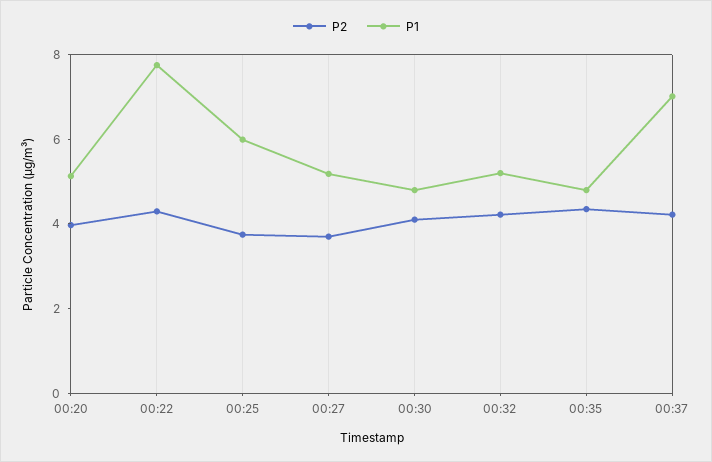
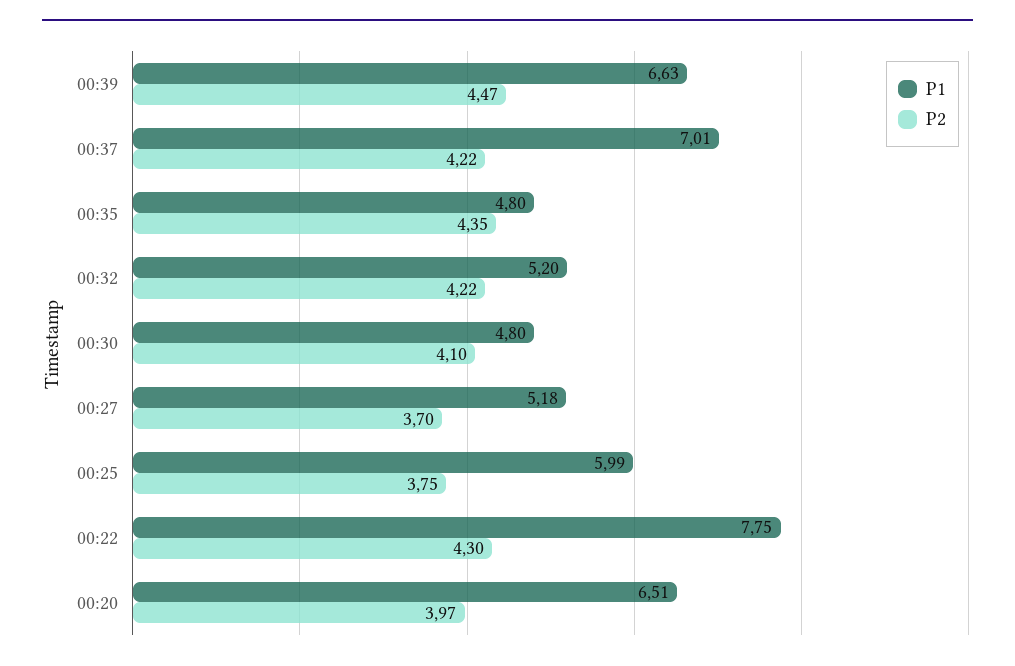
P1, 00:20: 5 -> 6.51
P1, 00:39: none -> 6.63
P2, 00:39: none -> 4.47

